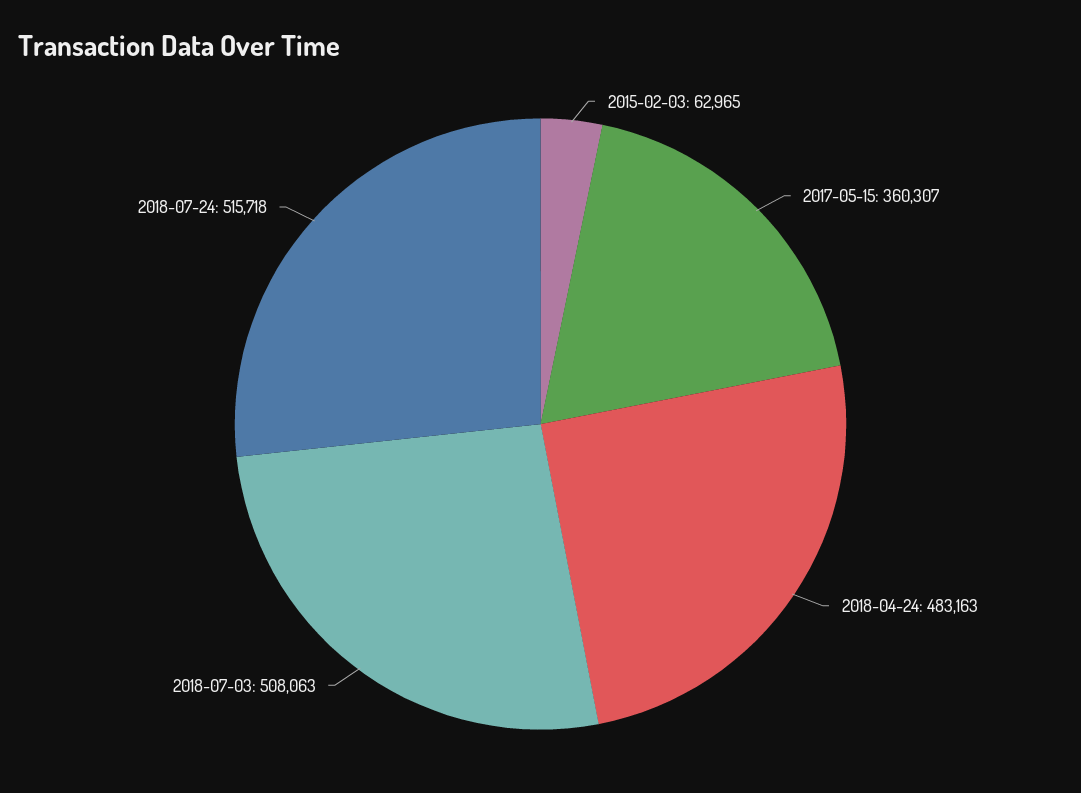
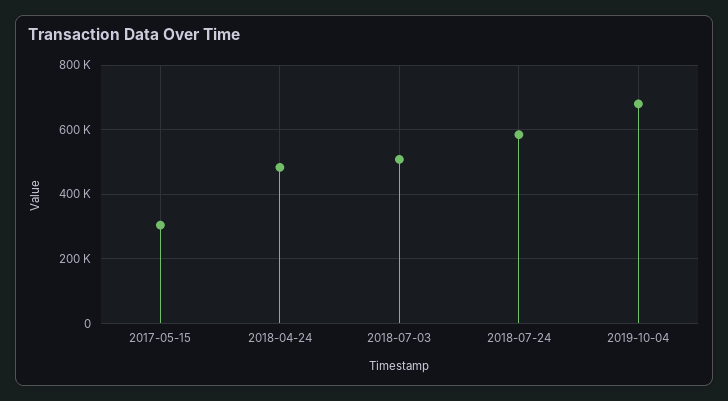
2015-02-03: 62965 -> none
2017-05-15: 360307 -> 300000
2018-07-24: 515718 -> 580000
2019-10-04: none -> 680000

